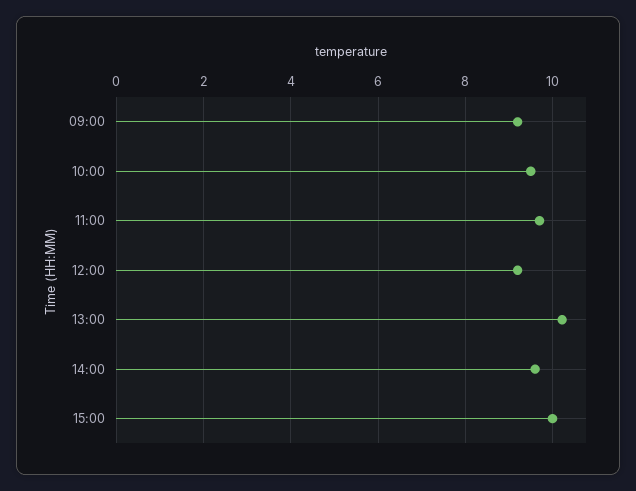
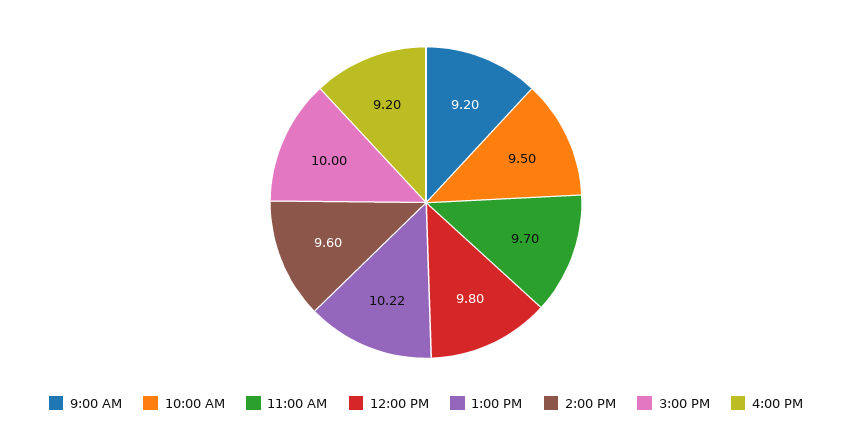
12:00: 9.2 -> 9.8
4:00 PM: none -> 9.2

